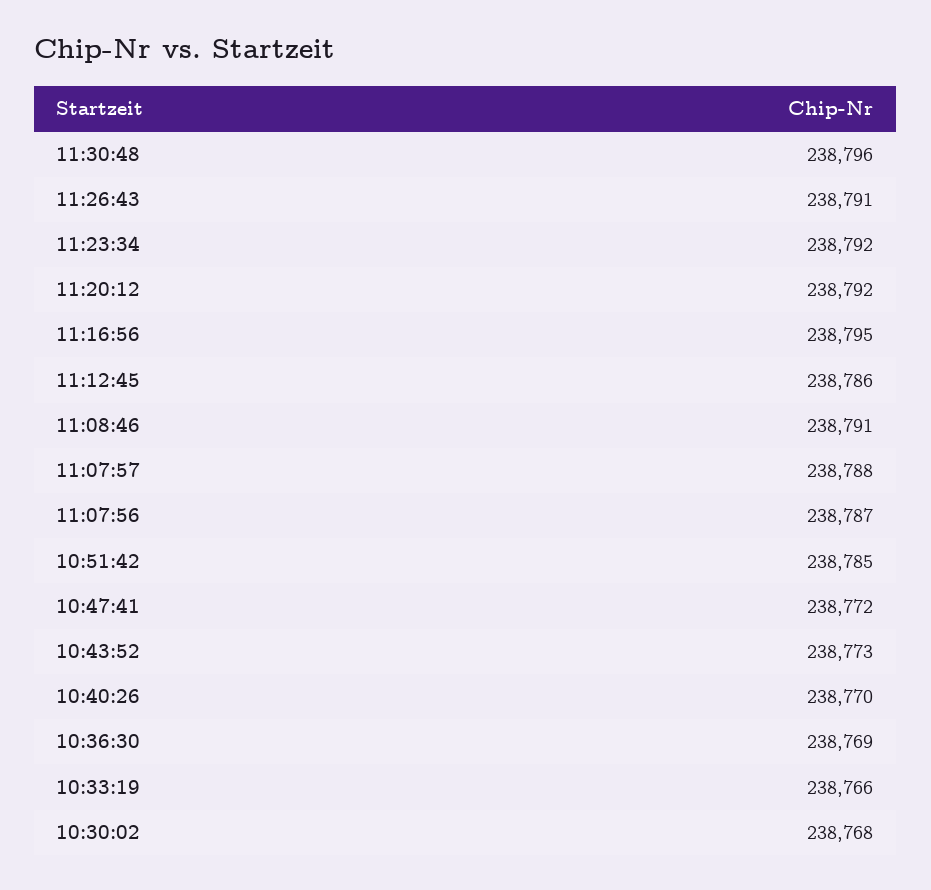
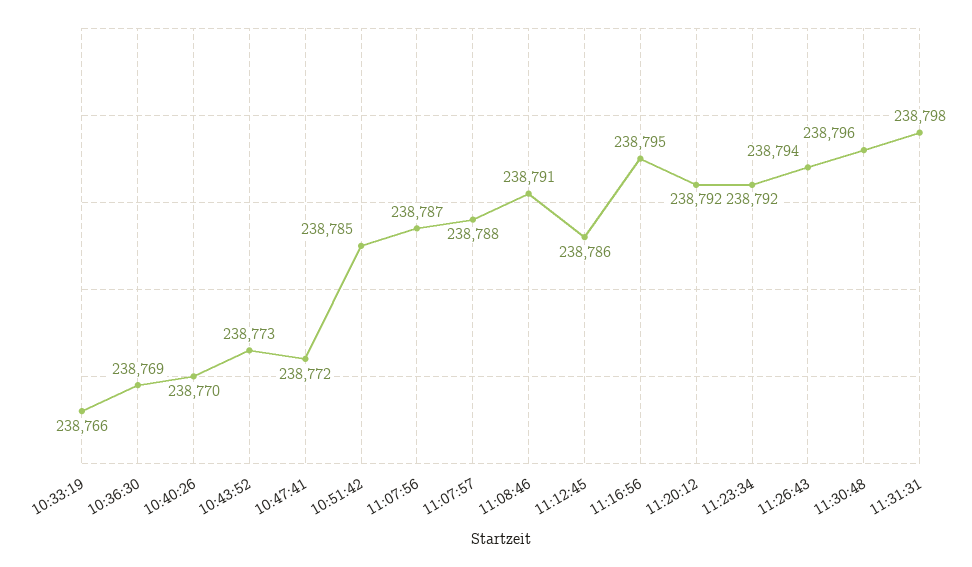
11:26:43: 238791 -> 238794
10:30:02: 238768 -> none
11:31:31: none -> 238798

